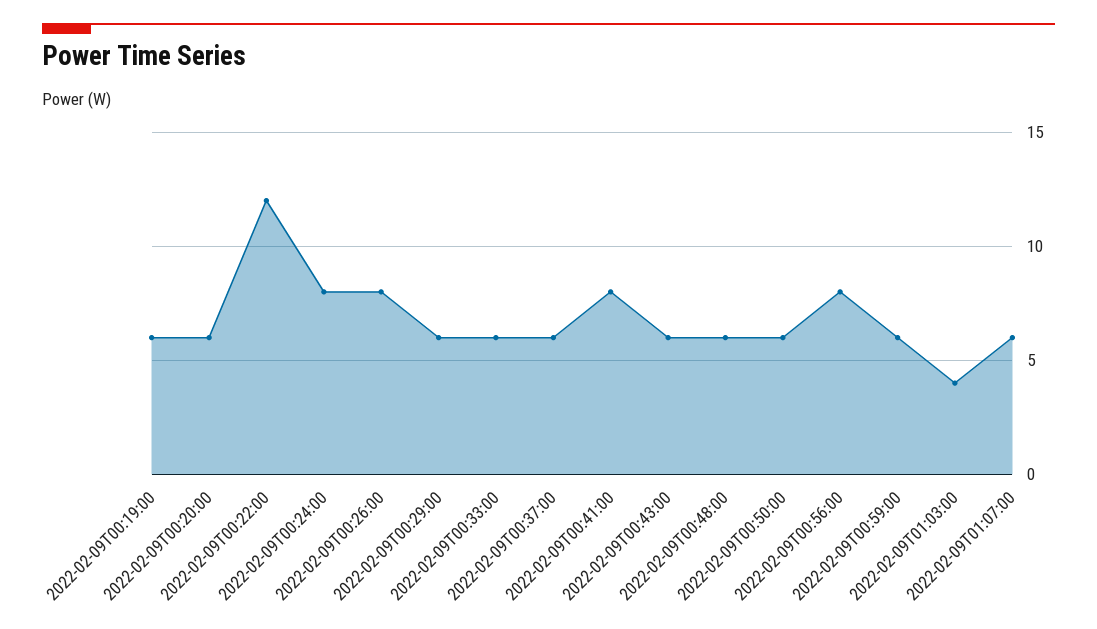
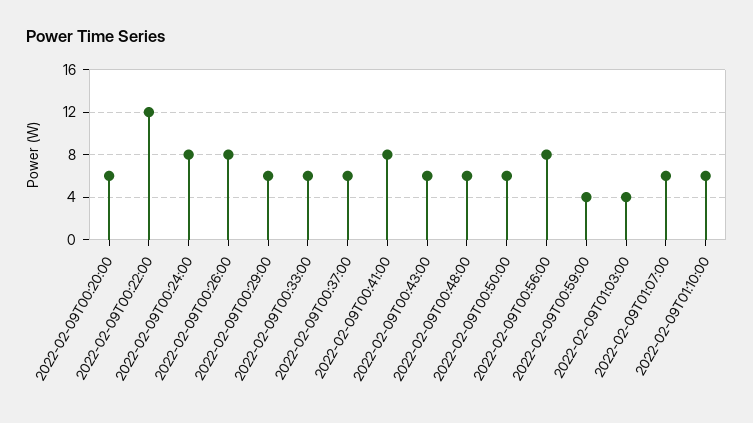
2022-02-09T00:19:00: 6 -> none
2022-02-09T00:59:00: 6 -> 4
2022-02-09T01:10:00: none -> 6

